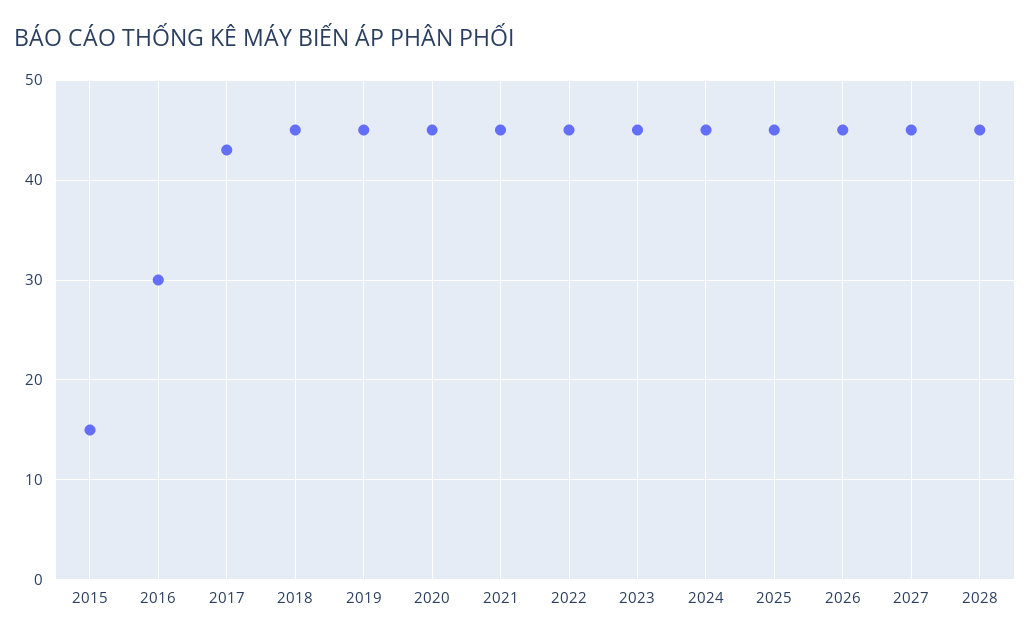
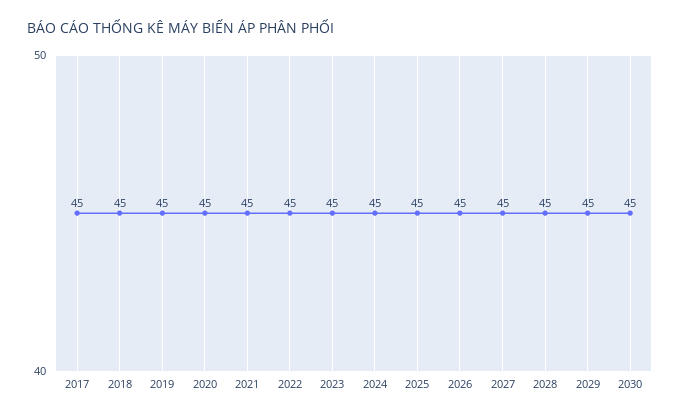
2015: 15 -> none
2016: 30 -> none
2017: 43 -> 45
2029: none -> 45
2030: none -> 45

